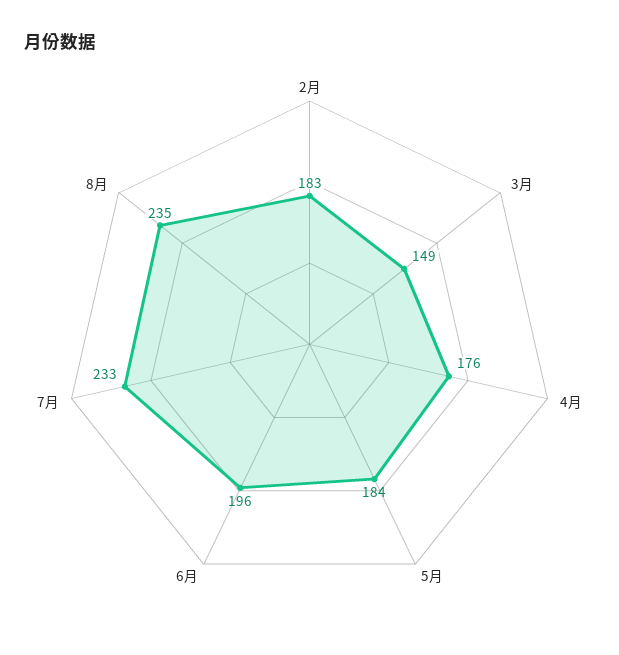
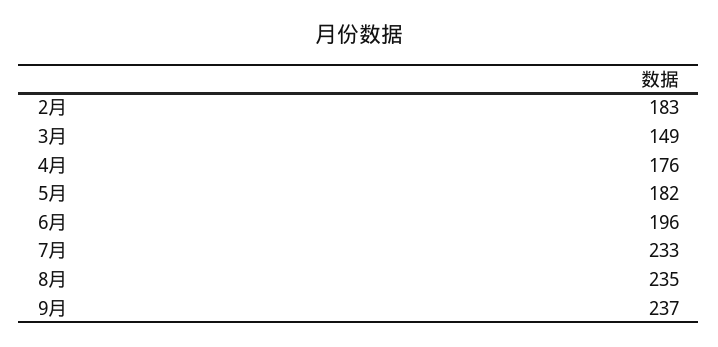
5月: 184 -> 182
9月: none -> 237

